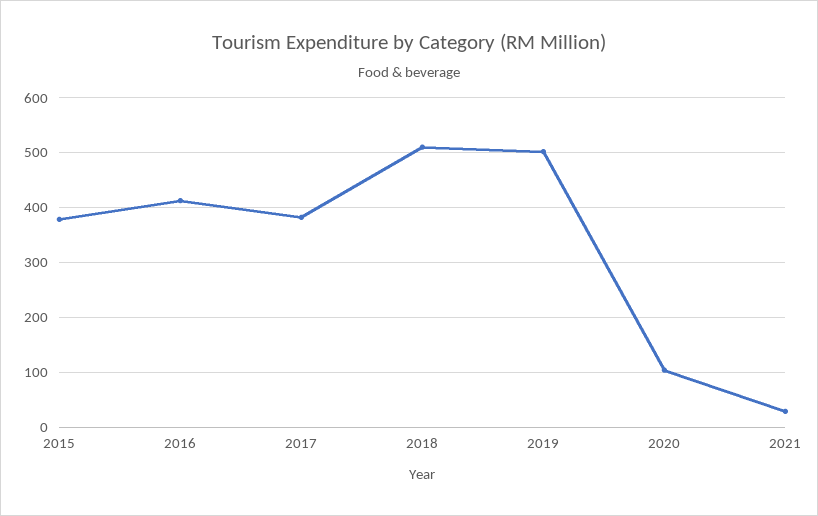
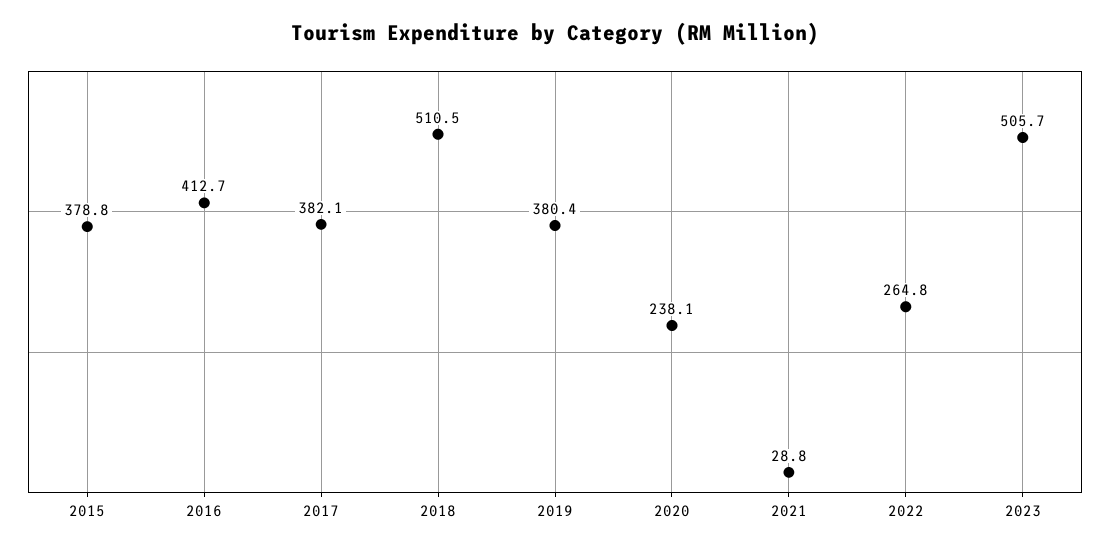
2019: 500 -> 380.4
2020: 100 -> 238.1
2022: none -> 264.8
2023: none -> 505.7

